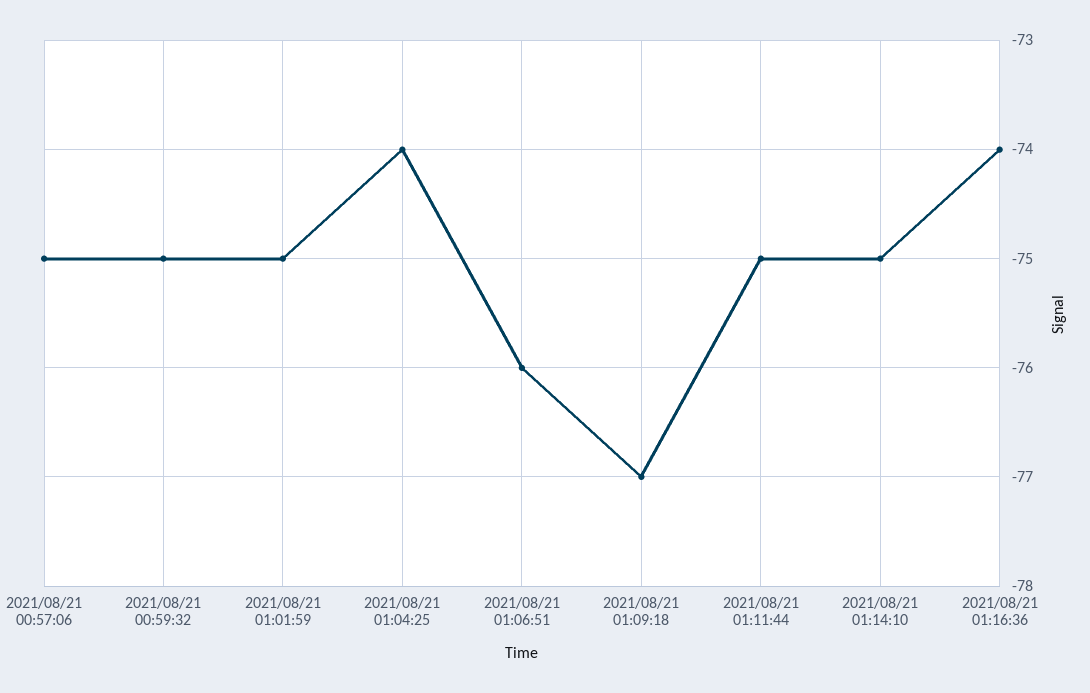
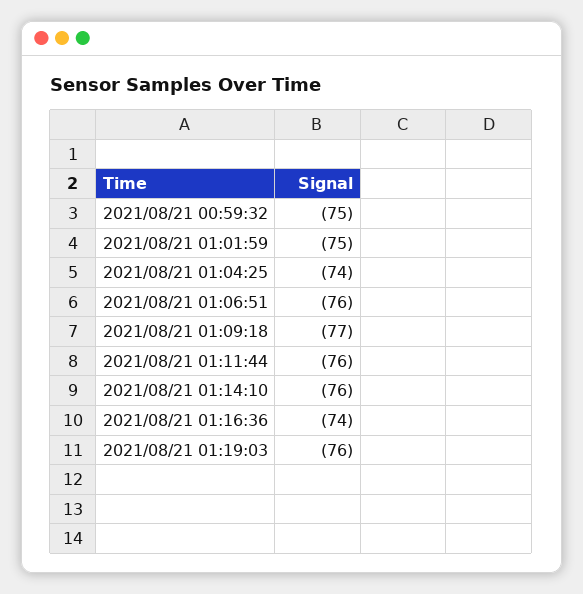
2021/08/21 00:57:06: -75 -> none
2021/08/21 01:11:44: -75 -> -76
2021/08/21 01:14:10: -75 -> -76
2021/08/21 01:19:03: none -> -76

